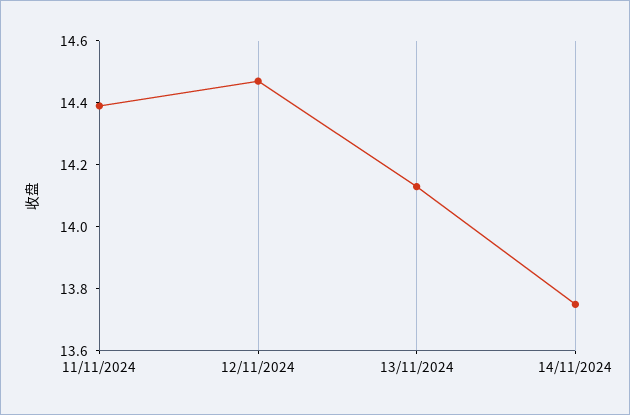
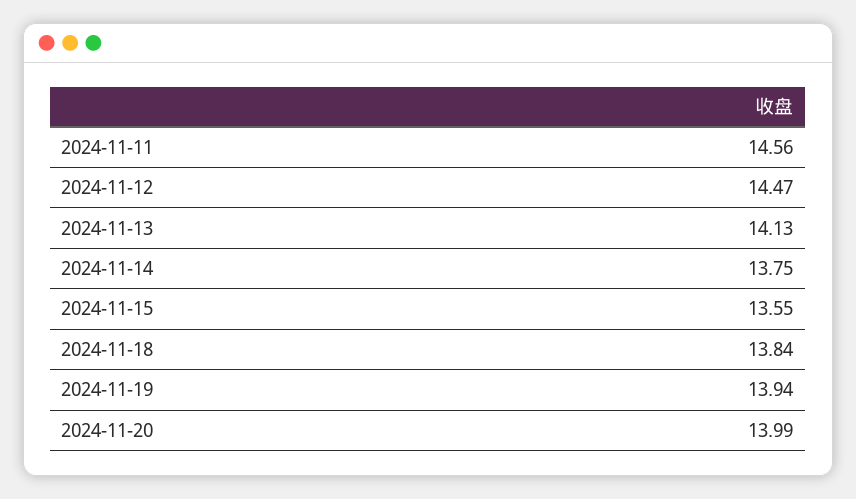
11/11/2024: 14.4 -> 14.56
2024-11-15: none -> 13.55
2024-11-18: none -> 13.84
2024-11-19: none -> 13.94
2024-11-20: none -> 13.99

